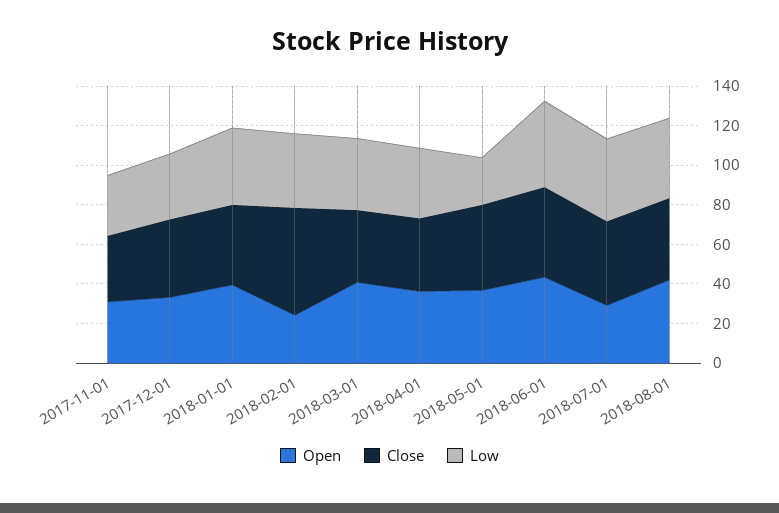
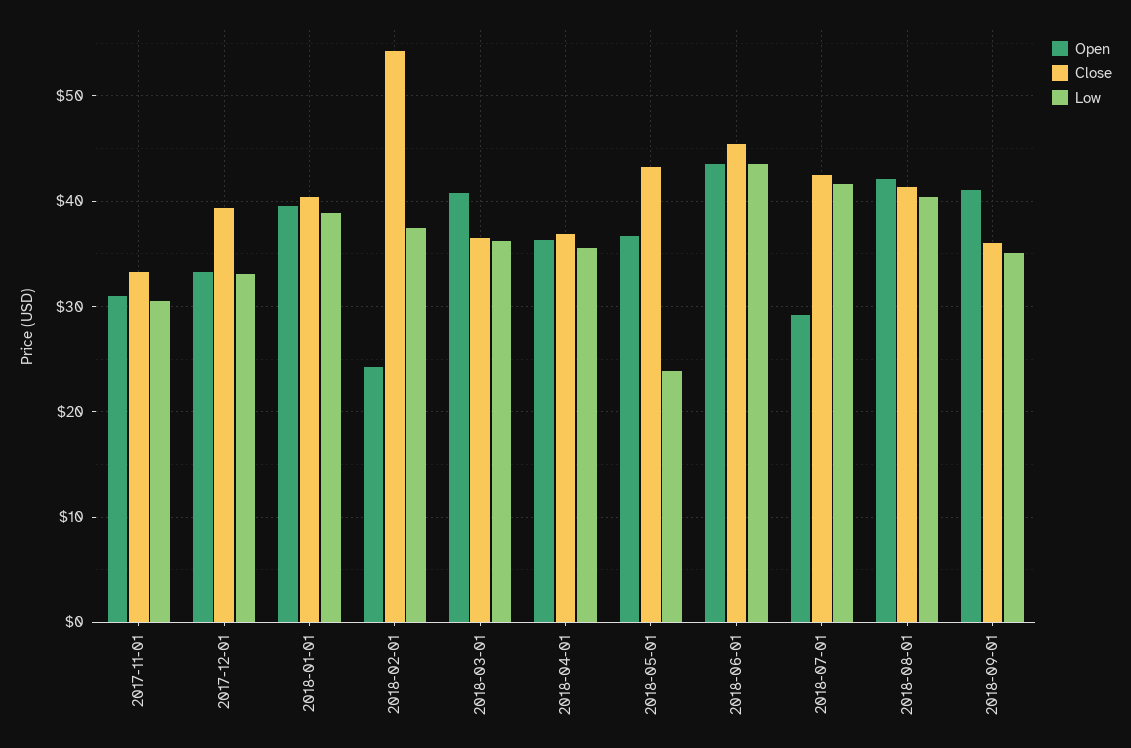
Open, 2018-09-01: none -> 41
Close, 2018-09-01: none -> 36
Low, 2018-09-01: none -> 35

